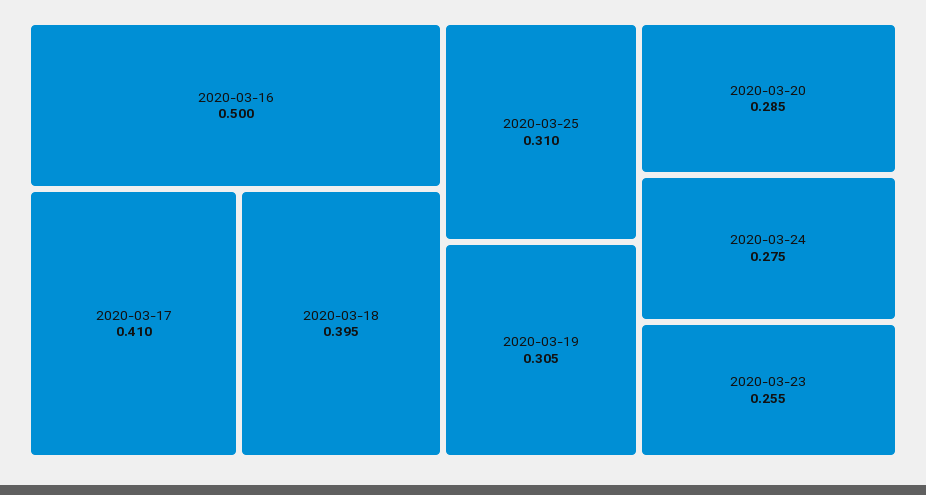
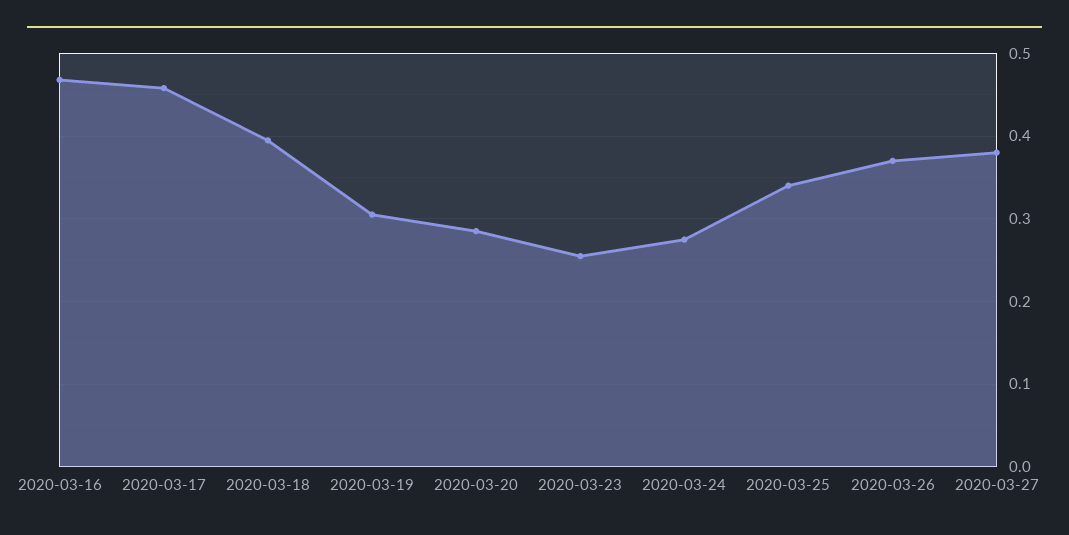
2020-03-16: 0.5 -> 0.47
2020-03-17: 0.41 -> 0.46
2020-03-25: 0.31 -> 0.34
2020-03-26: none -> 0.37
2020-03-27: none -> 0.38

